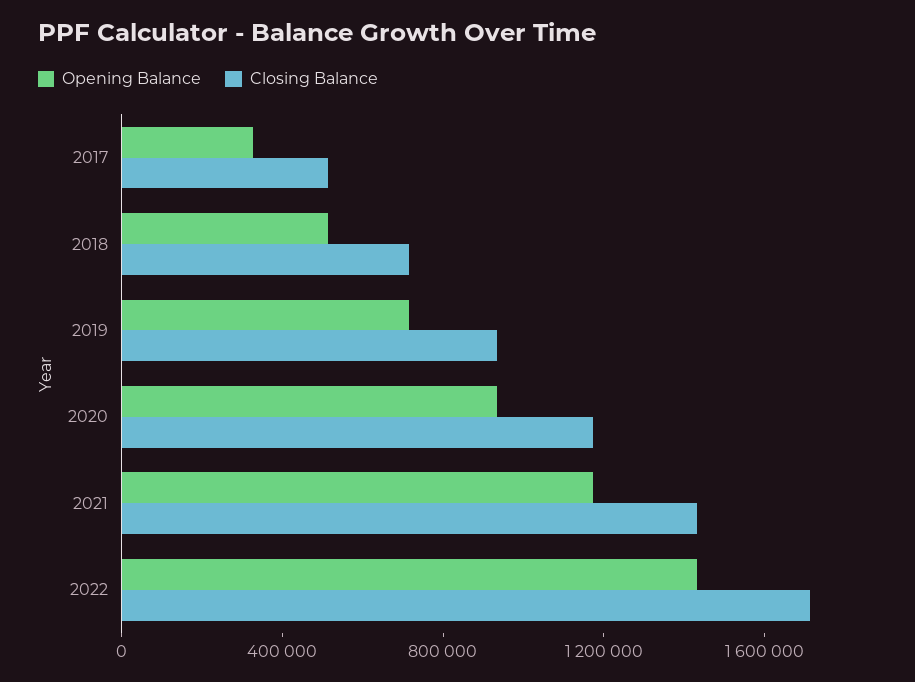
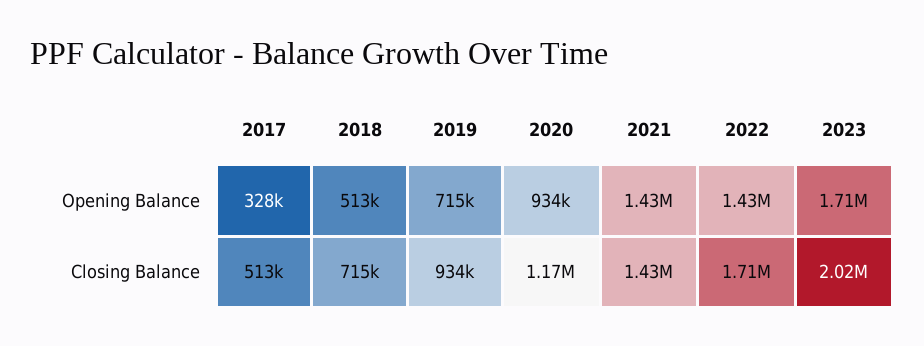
Opening Balance, 2021: 1200000 -> 1430000
Opening Balance, 2023: none -> 1710000
Closing Balance, 2023: none -> 2020000

